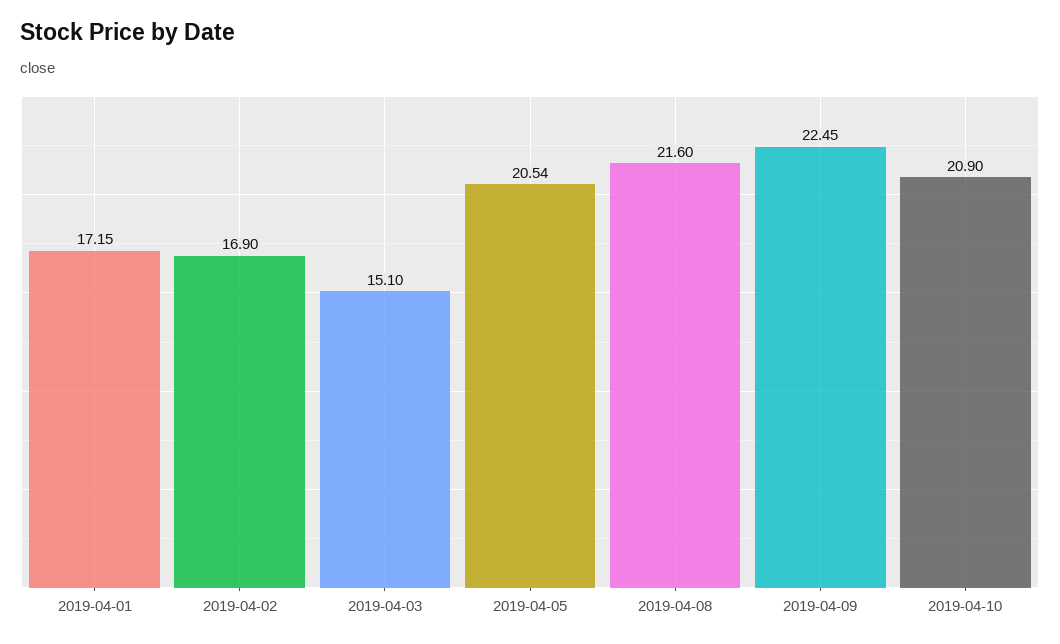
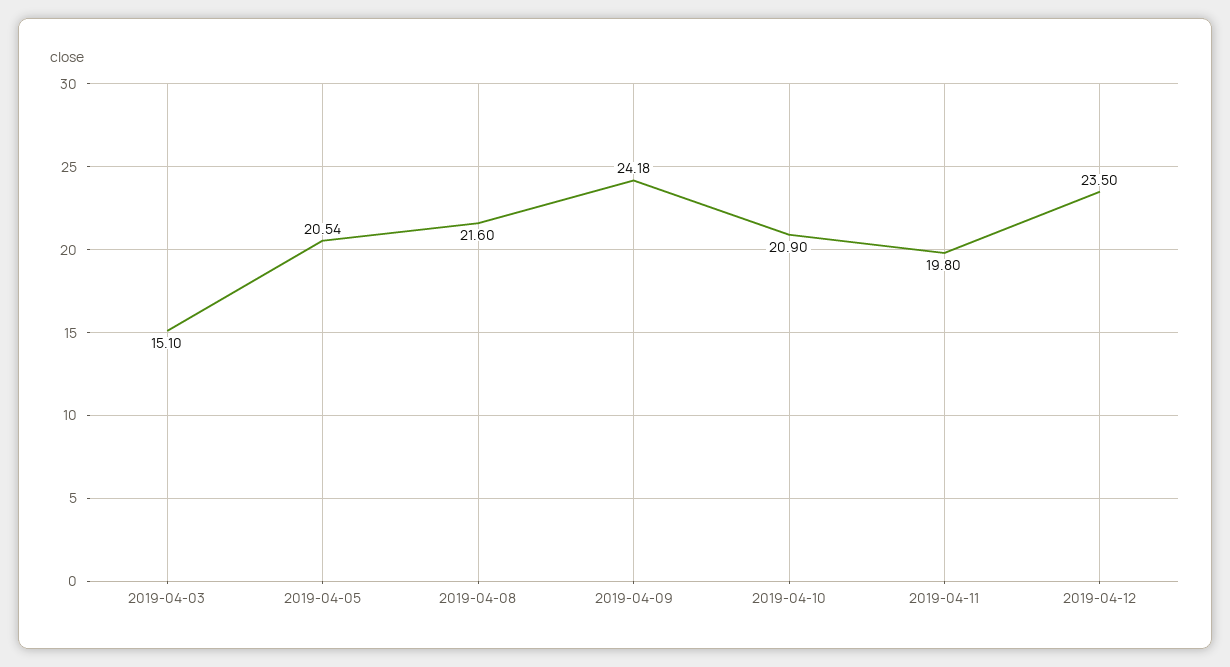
2019-04-01: 17.15 -> none
2019-04-02: 16.9 -> none
2019-04-09: 22.45 -> 24.18
2019-04-11: none -> 19.8
2019-04-12: none -> 23.5

